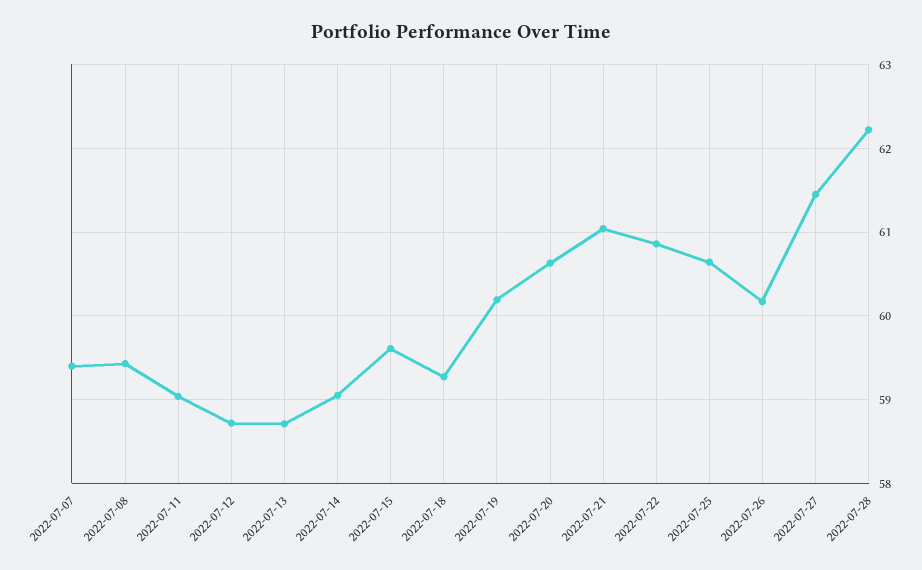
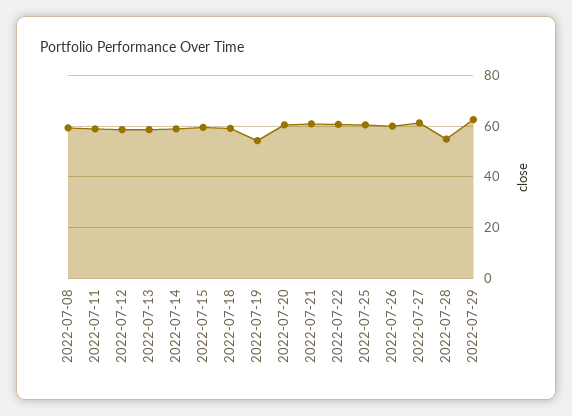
2022-07-07: 59.4 -> none
2022-07-19: 60.2 -> 55
2022-07-28: 62.2 -> 55
2022-07-29: none -> 62.5

